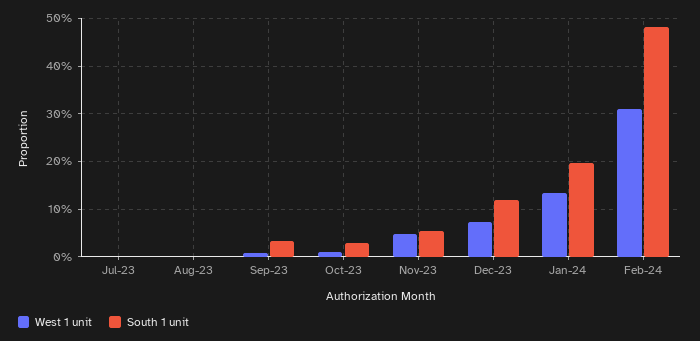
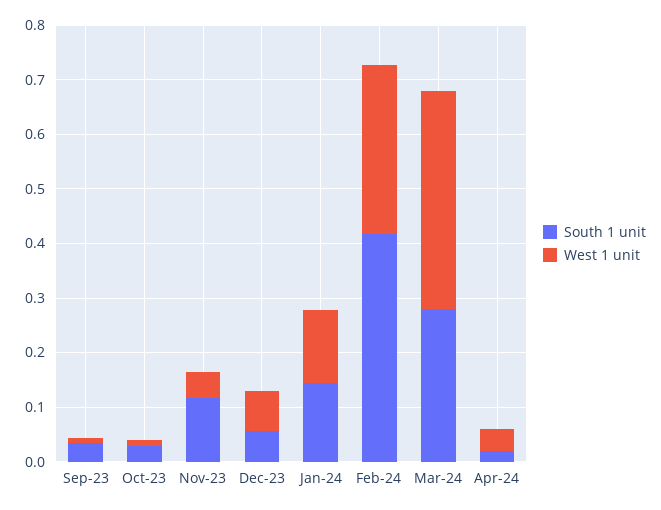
West 1 unit, Jul-23: 0 -> none
South 1 unit, Jul-23: 0 -> none
West 1 unit, Aug-23: 0 -> none
South 1 unit, Aug-23: 0 -> none
South 1 unit, Nov-23: 0.06 -> 0.12
South 1 unit, Dec-23: 0.12 -> 0.06
South 1 unit, Jan-24: 0.2 -> 0.14
South 1 unit, Feb-24: 0.48 -> 0.42
South 1 unit, Mar-24: none -> 0.28
West 1 unit, Mar-24: none -> 0.4
South 1 unit, Apr-24: none -> 0.02
West 1 unit, Apr-24: none -> 0.04

